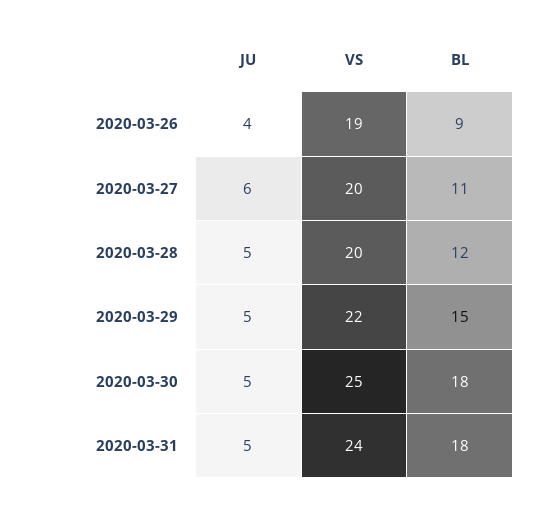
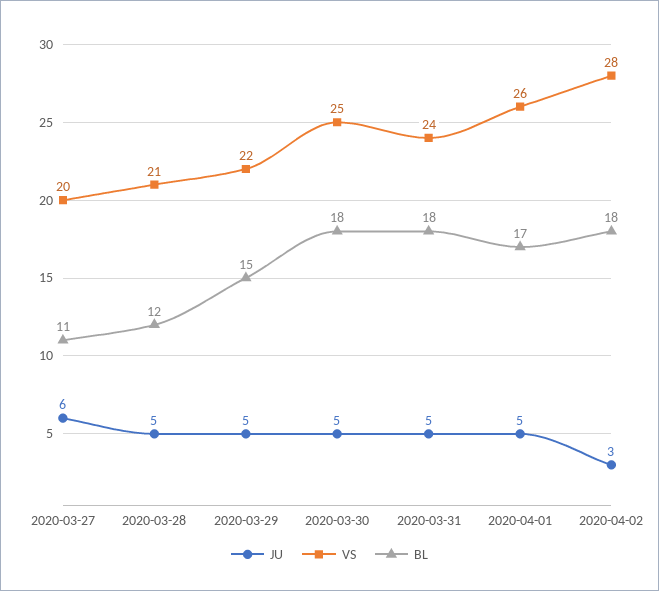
JU, 2020-03-26: 4 -> none
VS, 2020-03-26: 19 -> none
BL, 2020-03-26: 9 -> none
VS, 2020-03-28: 20 -> 21
JU, 2020-04-01: none -> 5
VS, 2020-04-01: none -> 26
BL, 2020-04-01: none -> 17
JU, 2020-04-02: none -> 3
VS, 2020-04-02: none -> 28
BL, 2020-04-02: none -> 18

